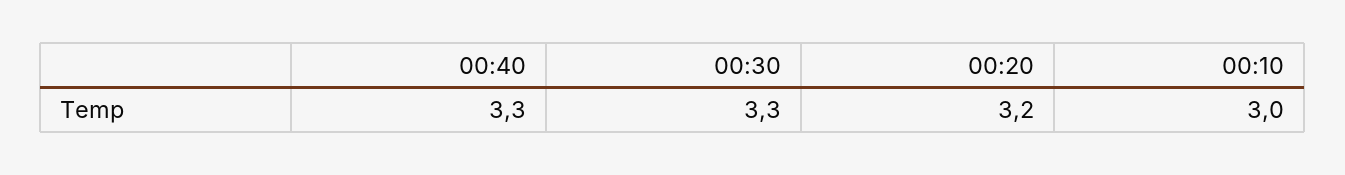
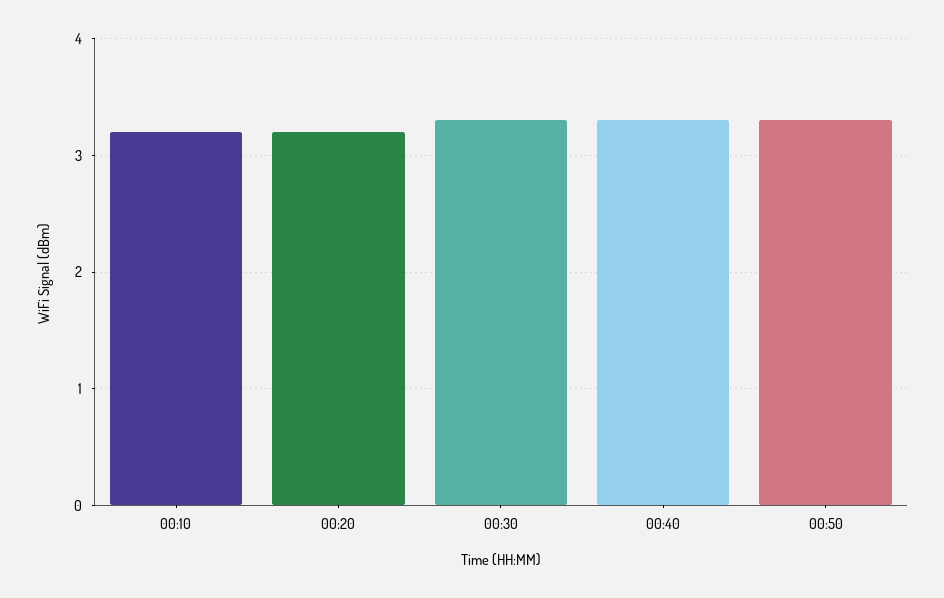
00:10: 3 -> 3.2
00:50: none -> 3.3

